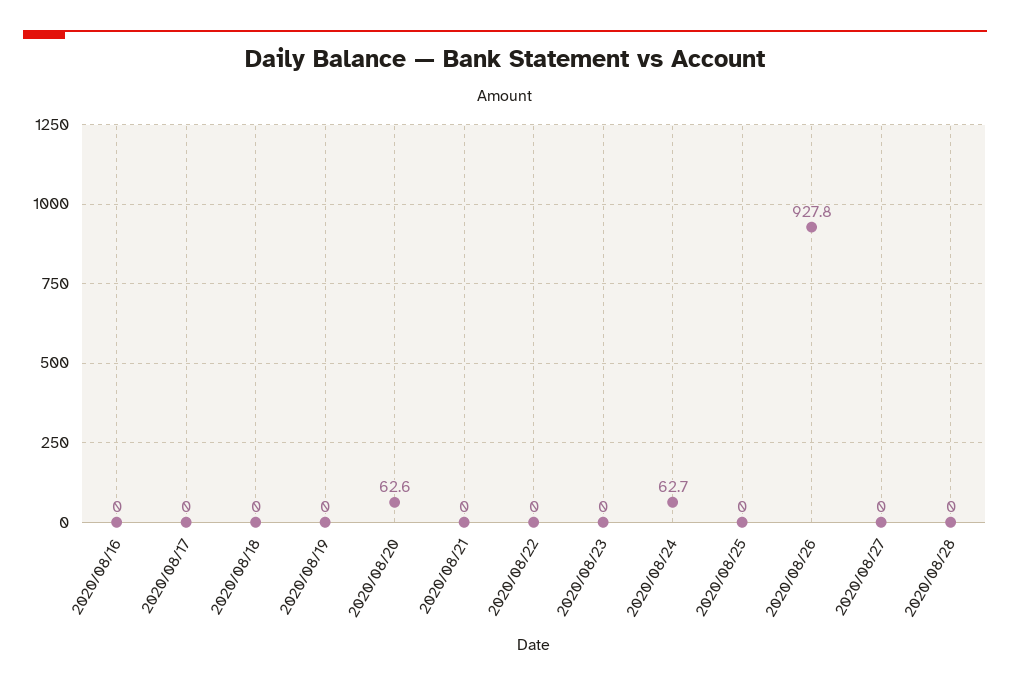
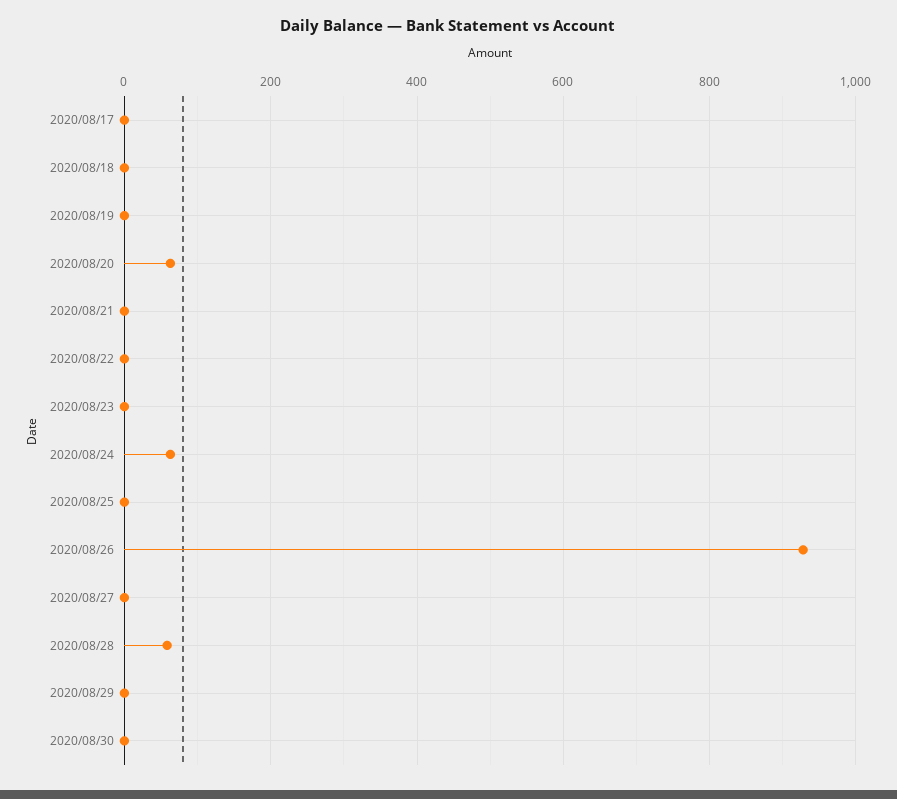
2020/08/16: 0 -> none
2020/08/28: 0 -> 60
2020/08/29: none -> 0
2020/08/30: none -> 0

